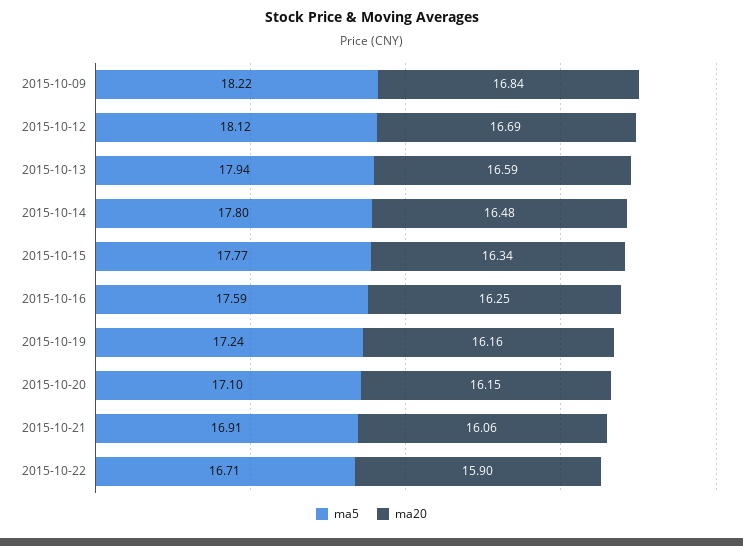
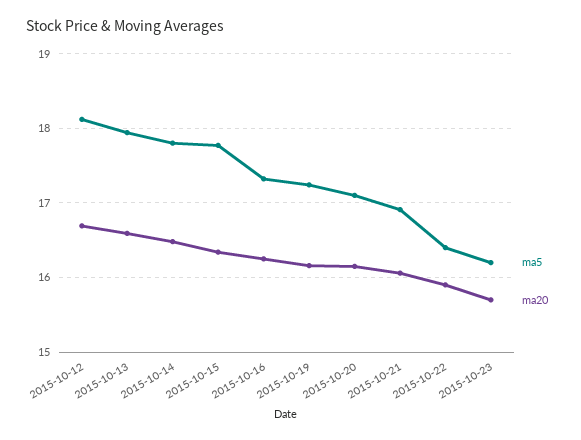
ma5, 2015-10-09: 18.22 -> none
ma20, 2015-10-09: 16.84 -> none
ma5, 2015-10-16: 17.59 -> 17.3
ma5, 2015-10-22: 16.71 -> 16.4
ma5, 2015-10-23: none -> 16.2
ma20, 2015-10-23: none -> 15.7

